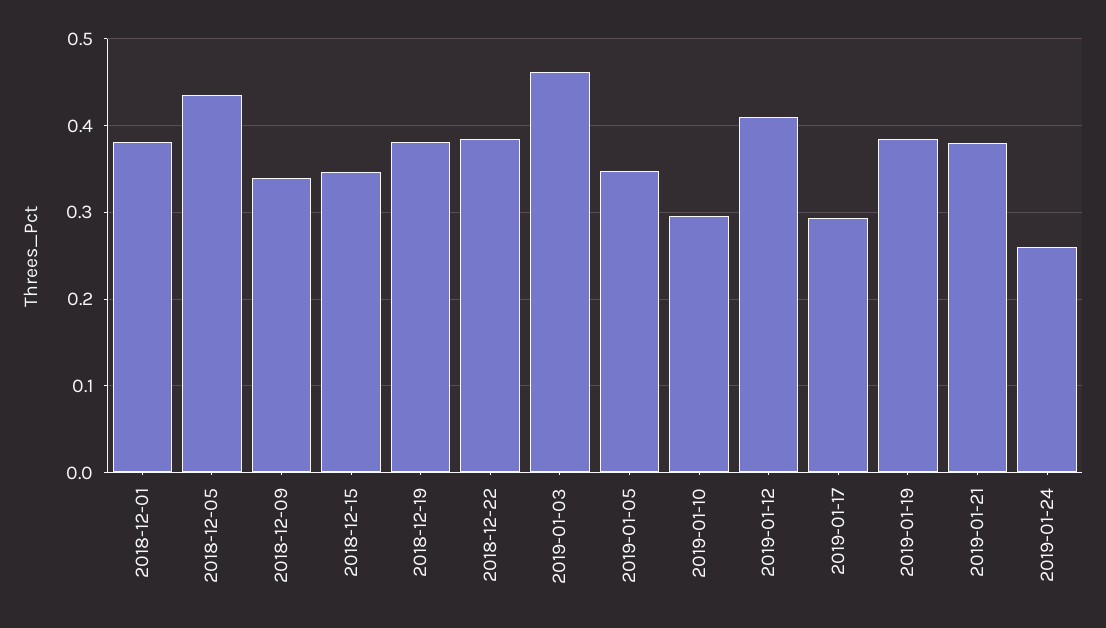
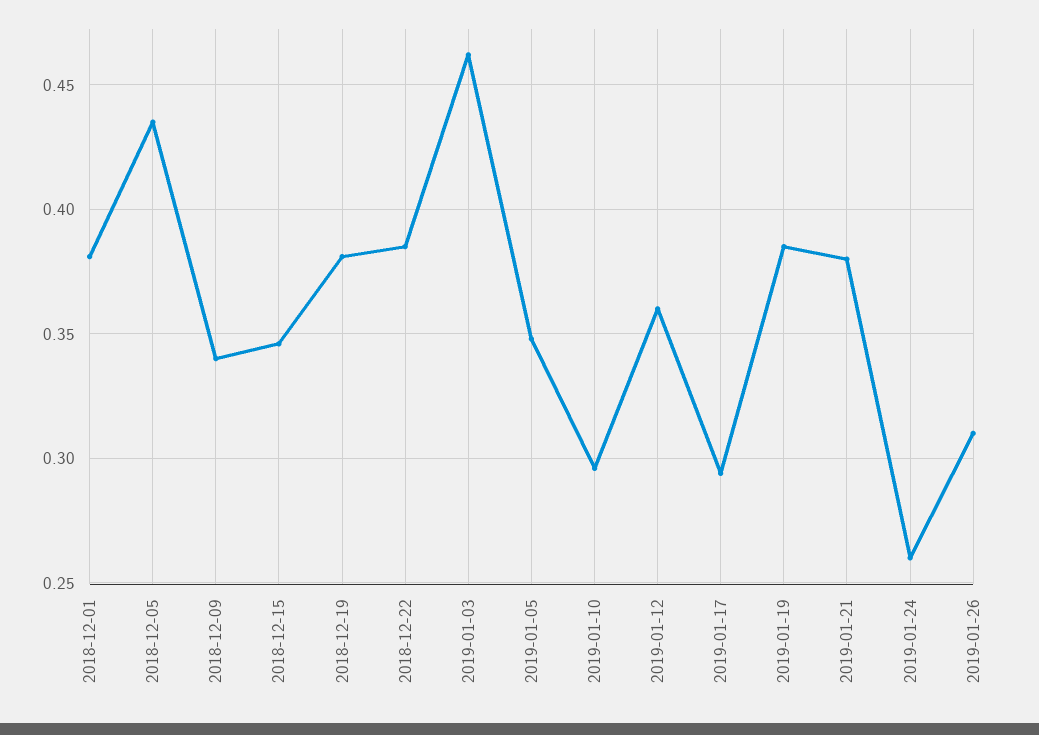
2019-01-12: 0.41 -> 0.36
2019-01-26: none -> 0.31

